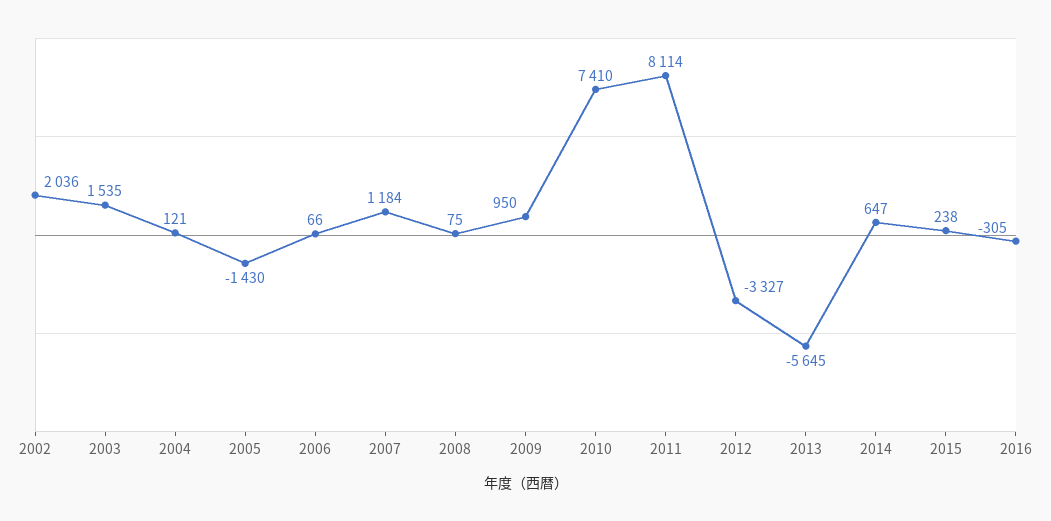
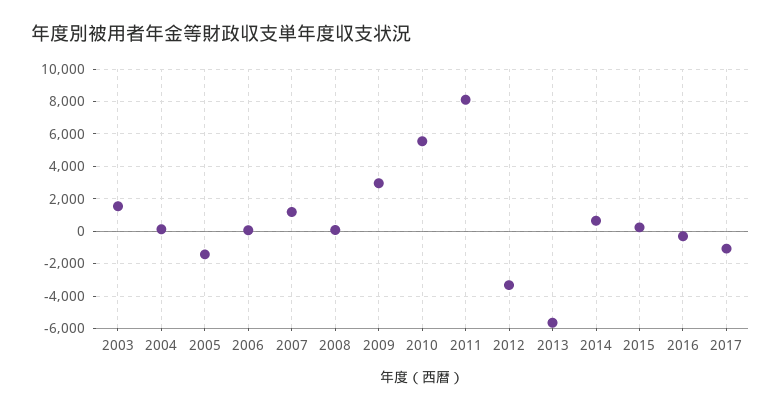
2002: 2036 -> none
2009: 950 -> 3000
2010: 7410 -> 5500
2017: none -> -1000

